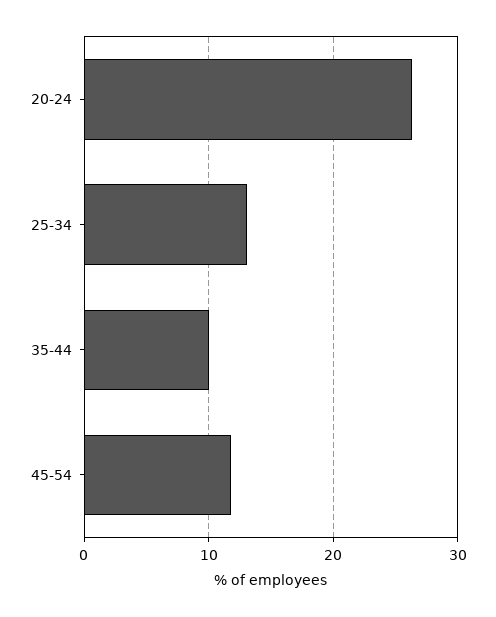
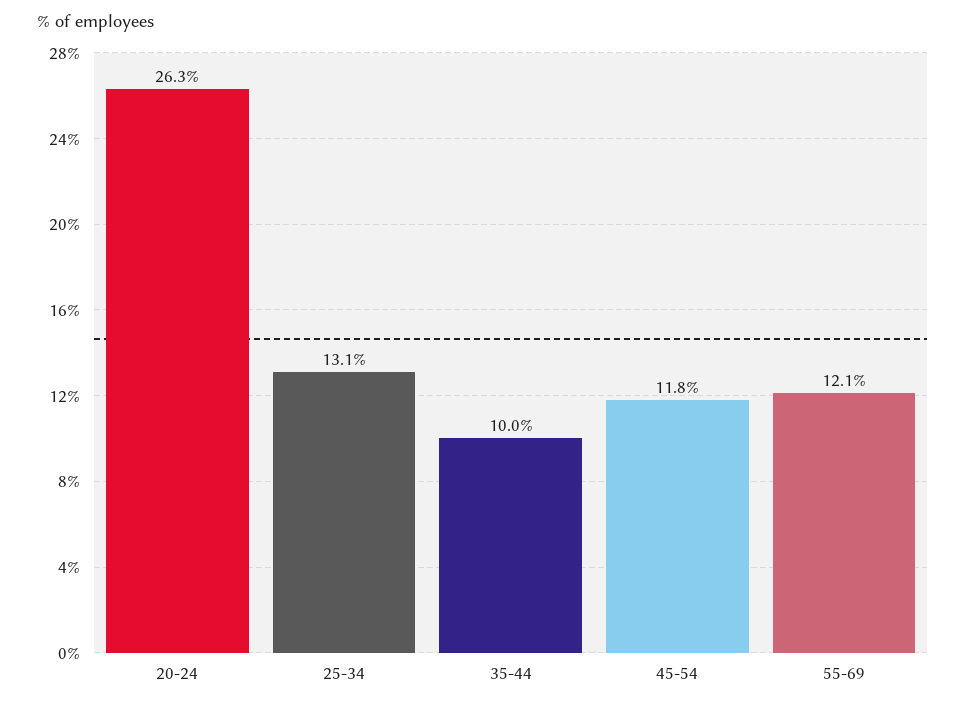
55-69: none -> 12.1

